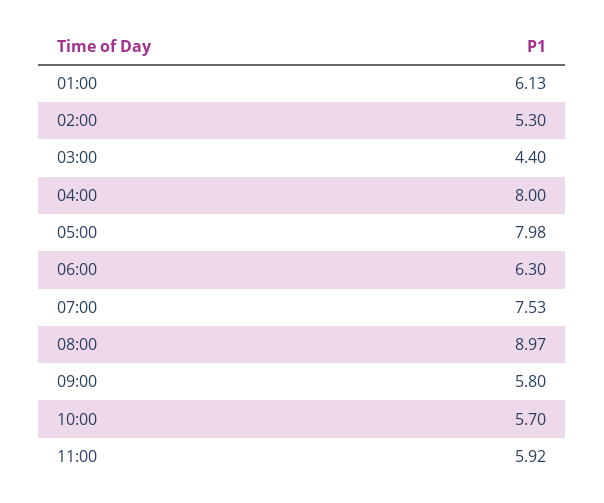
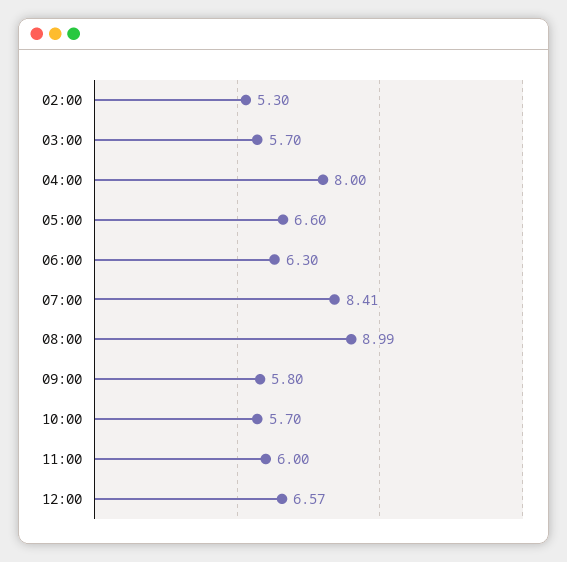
01:00: 6.13 -> none
03:00: 4.4 -> 5.7
05:00: 7.98 -> 6.6
07:00: 7.53 -> 8.41
08:00: 8.97 -> 8.99
11:00: 5.92 -> 6
12:00: none -> 6.57

